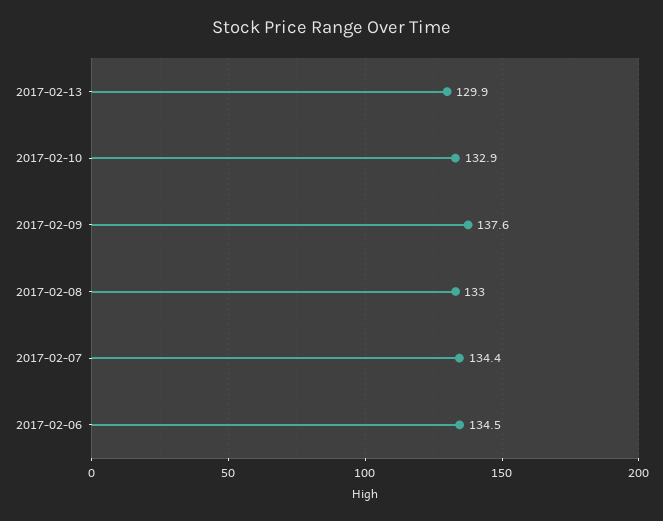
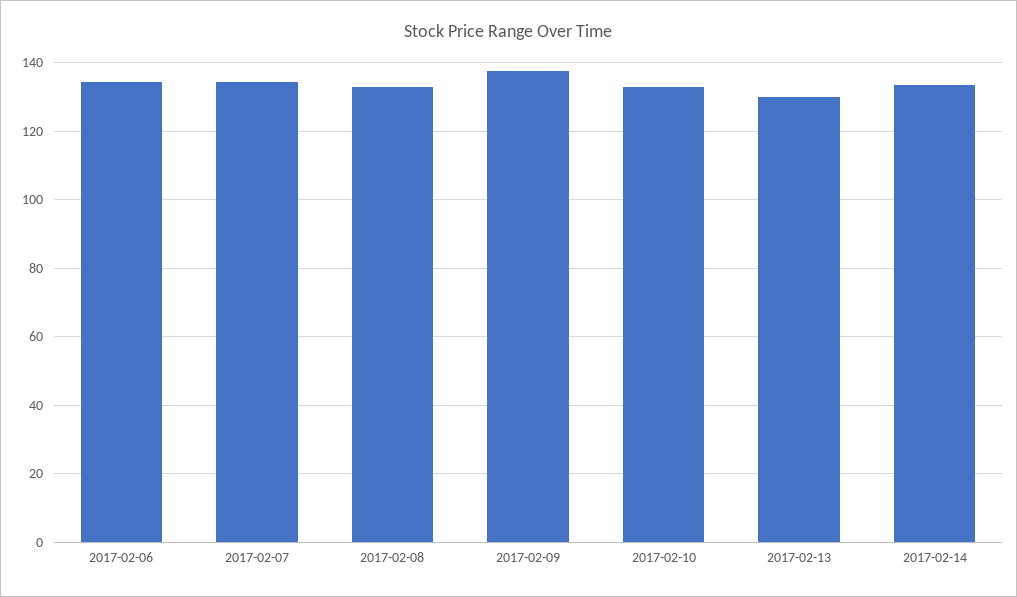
2017-02-14: none -> 134

